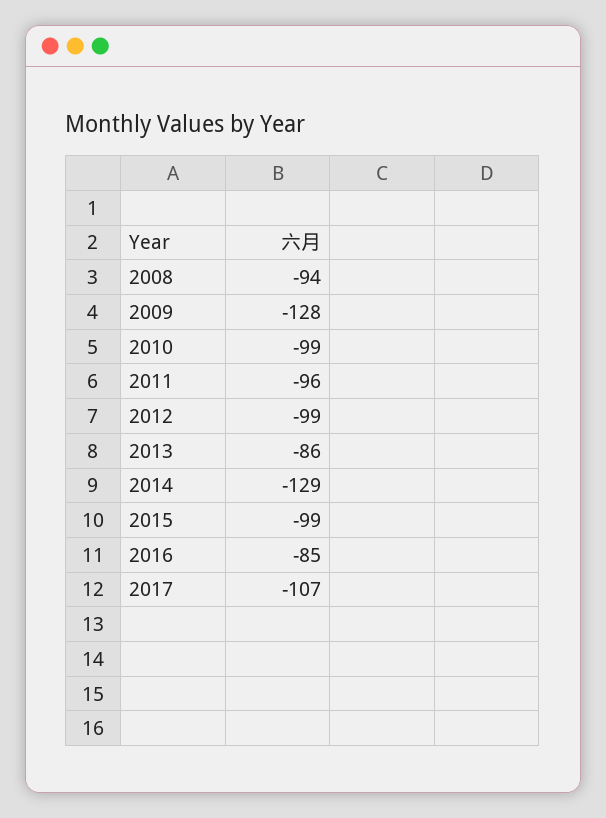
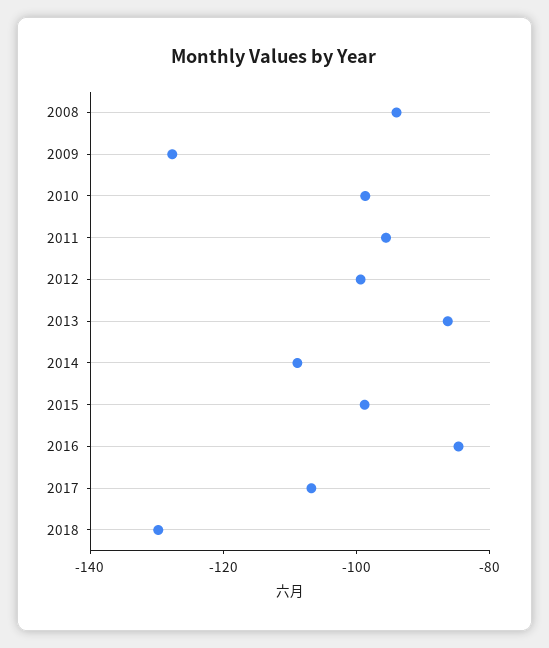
2014: -129 -> -110
2018: none -> -130

